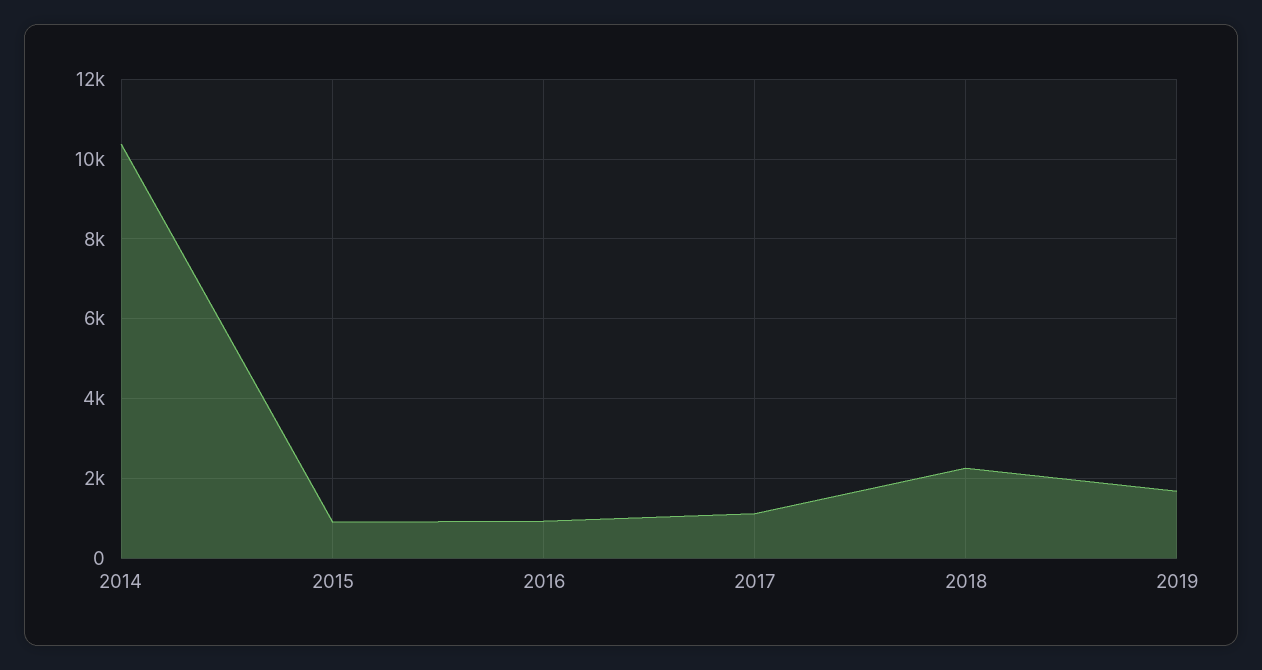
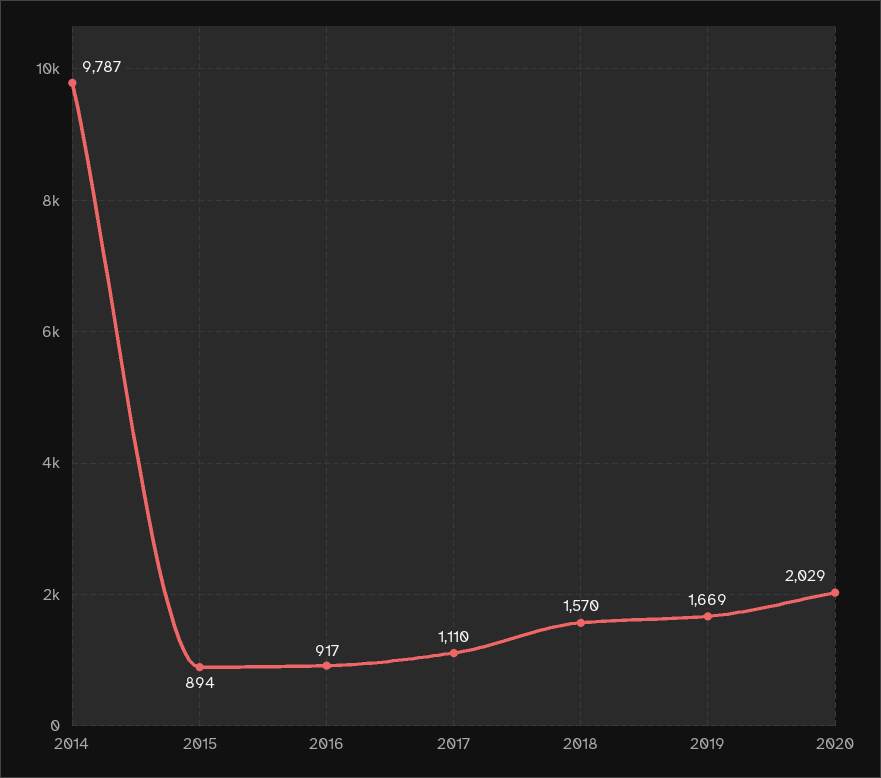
2014: 10400 -> 9787
2018: 2200 -> 1570
2020: none -> 2029

